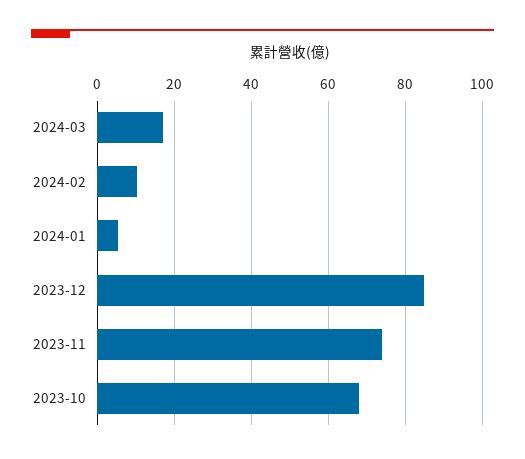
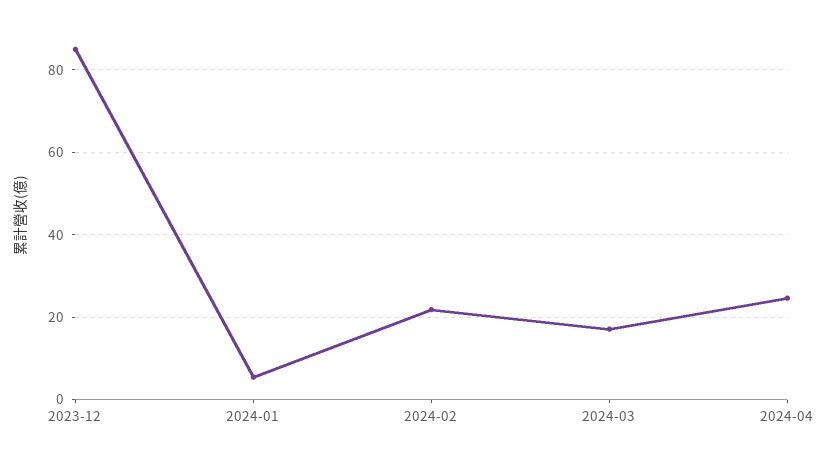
2024-02: 10 -> 22
2023-11: 74 -> none
2023-10: 68 -> none
2024-04: none -> 24

